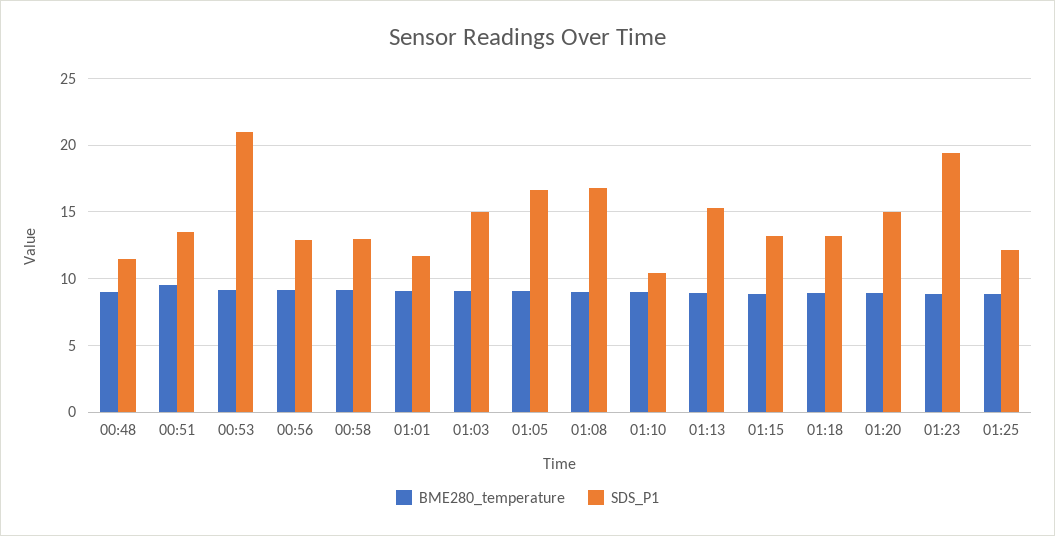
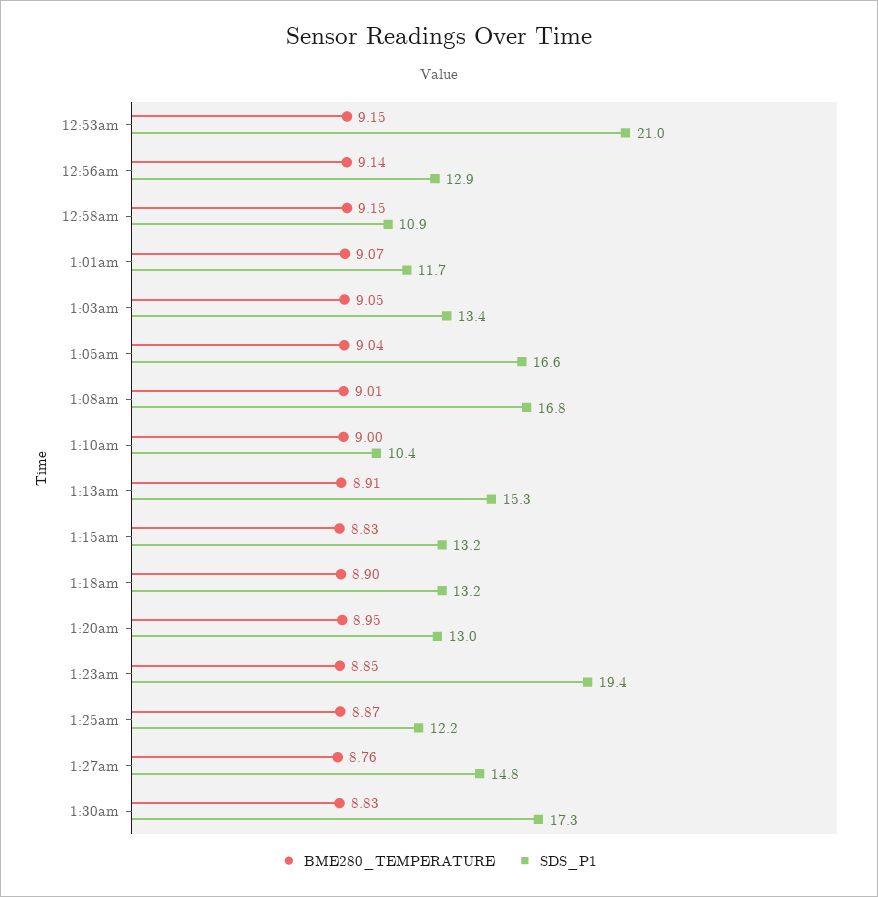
BME280_temperature, 00:48: 9 -> none
SDS_P1, 00:48: 11.5 -> none
BME280_temperature, 00:51: 9.5 -> none
SDS_P1, 00:51: 13.5 -> none
SDS_P1, 00:58: 13 -> 10.9
SDS_P1, 01:03: 15 -> 13.4
SDS_P1, 01:20: 15 -> 13
BME280_temperature, 1:27am: none -> 8.76
SDS_P1, 1:27am: none -> 14.8
BME280_temperature, 1:30am: none -> 8.83
SDS_P1, 1:30am: none -> 17.3

